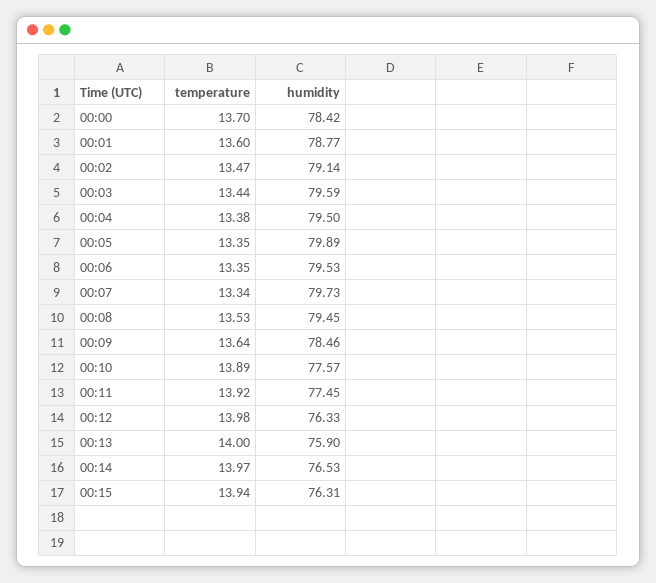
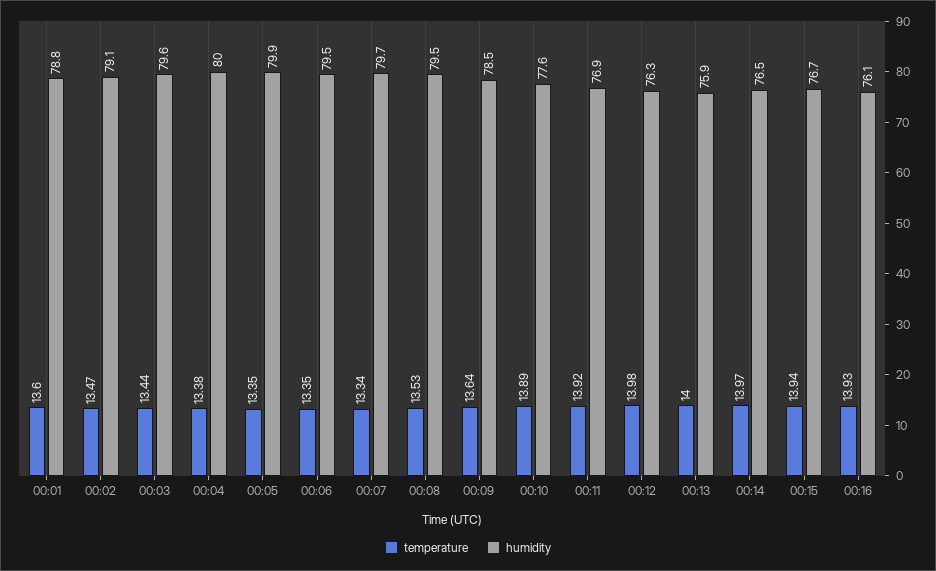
temperature, 00:00: 13.7 -> none
humidity, 00:00: 78.42 -> none
humidity, 00:04: 79.5 -> 80
humidity, 00:11: 77.45 -> 76.9
humidity, 00:15: 76.31 -> 76.7
temperature, 00:16: none -> 13.93
humidity, 00:16: none -> 76.1

